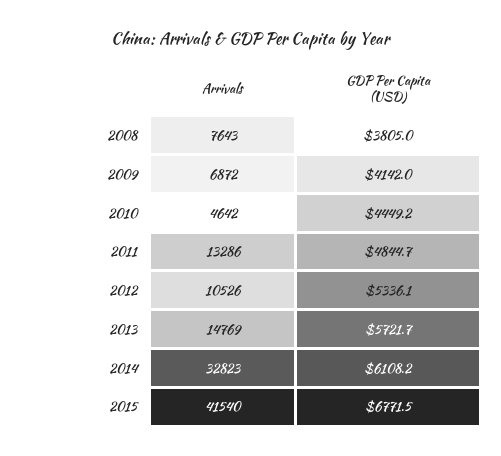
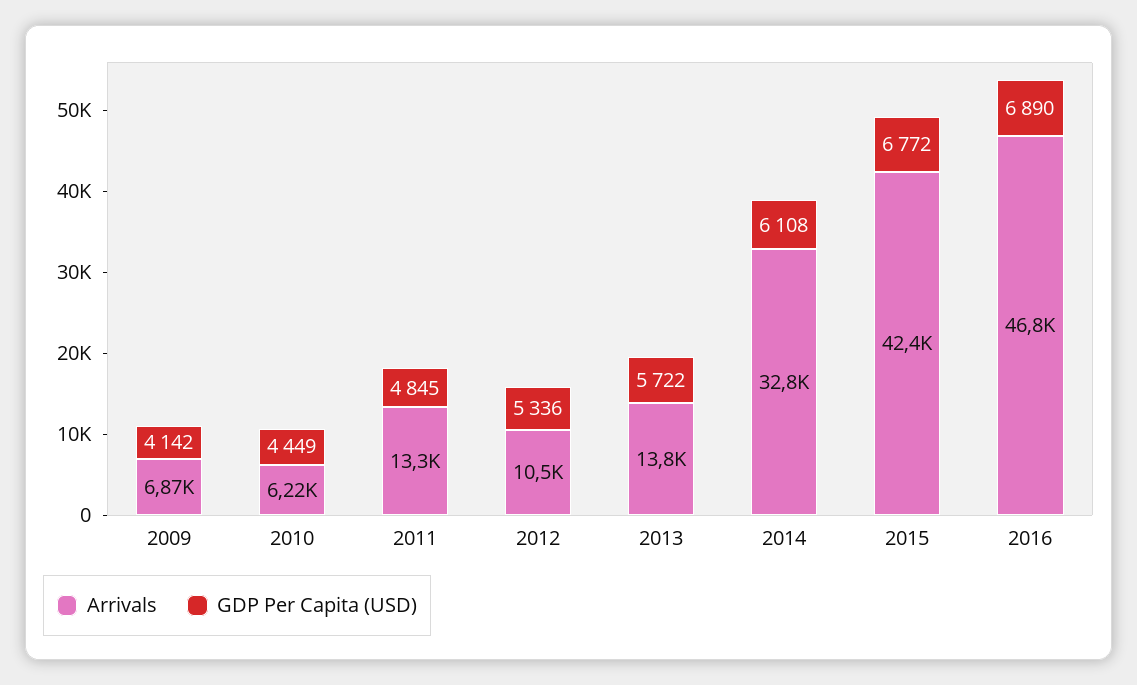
Arrivals, 2008: 7643 -> none
GDP Per Capita (USD), 2008: 3805 -> none
Arrivals, 2010: 4642 -> 6220
Arrivals, 2013: 14769 -> 13800
Arrivals, 2015: 41540 -> 42400
Arrivals, 2016: none -> 46800
GDP Per Capita (USD), 2016: none -> 6890

